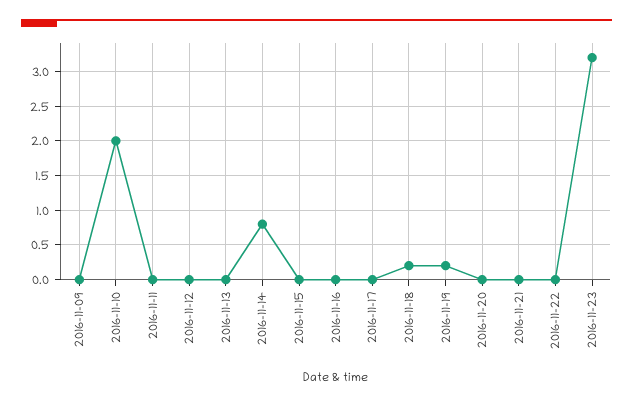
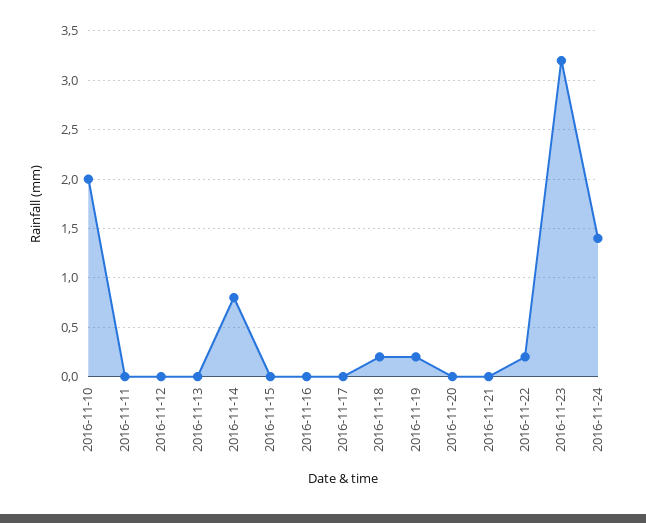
2016-11-09: 0 -> none
2016-11-22: 0 -> 0.2
2016-11-24: none -> 1.4

